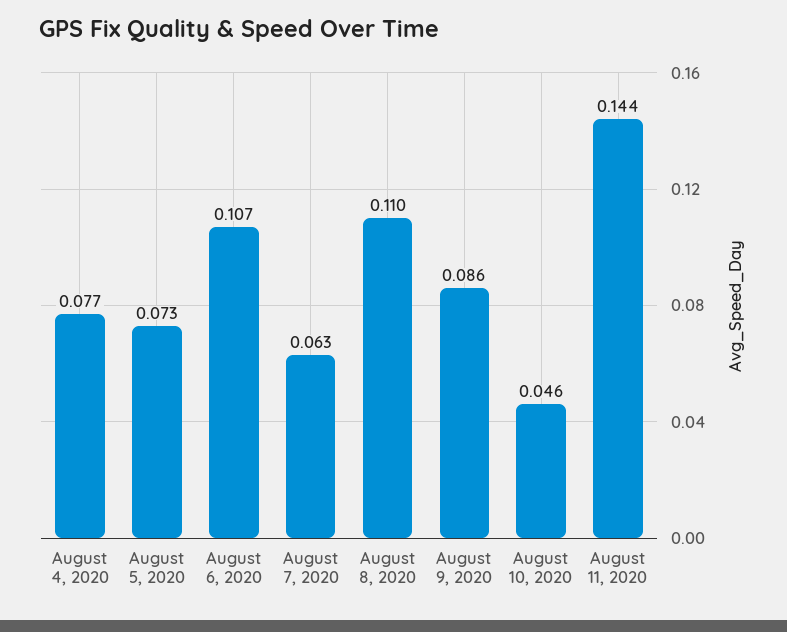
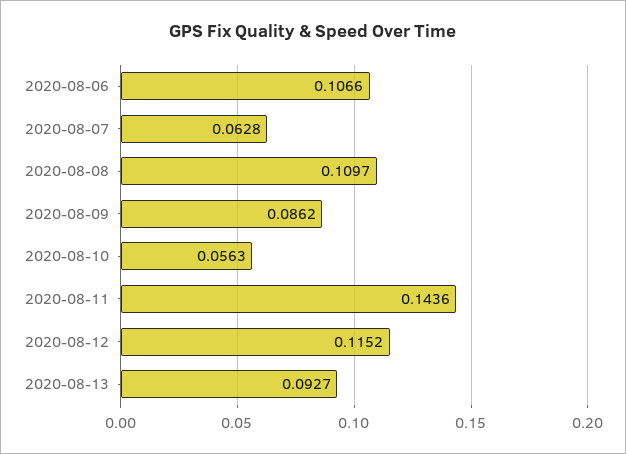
August 4, 2020: 0.077 -> none
August 5, 2020: 0.073 -> none
August 10, 2020: 0.046 -> 0.0563
2020-08-12: none -> 0.1152
2020-08-13: none -> 0.0927

